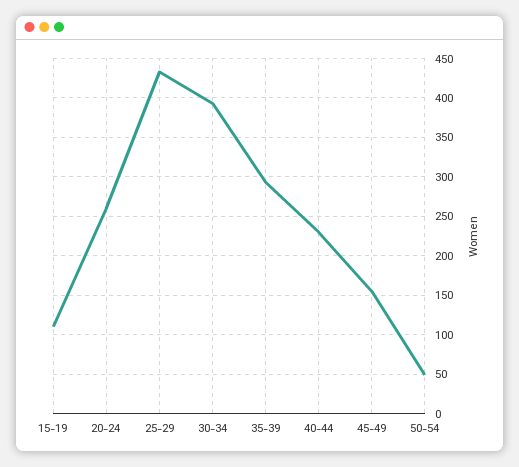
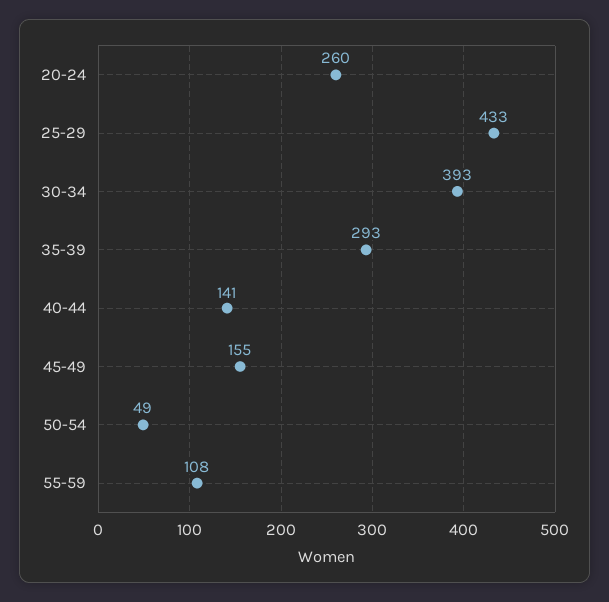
15-19: 110 -> none
40-44: 230 -> 141
55-59: none -> 108

